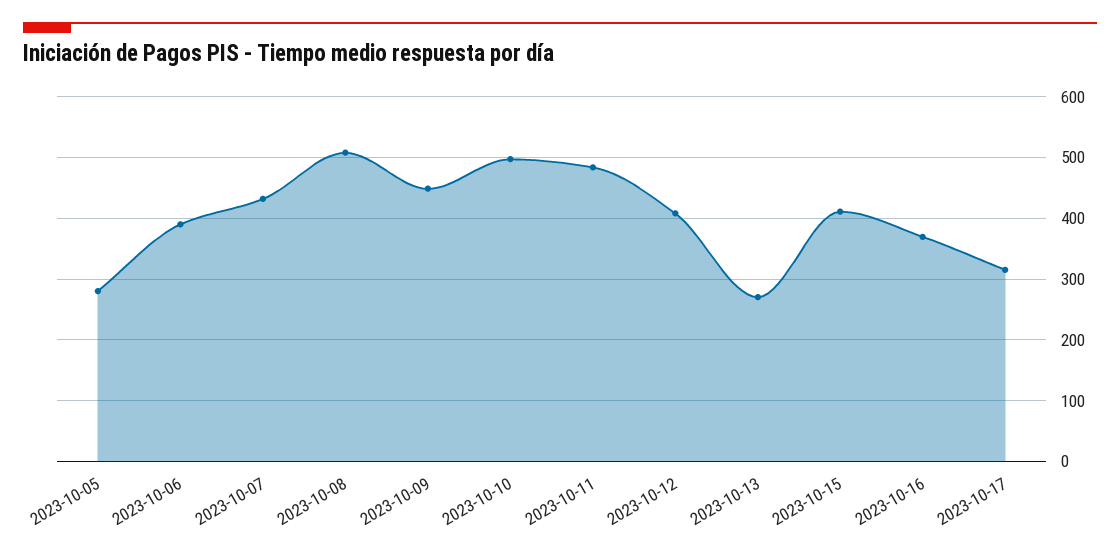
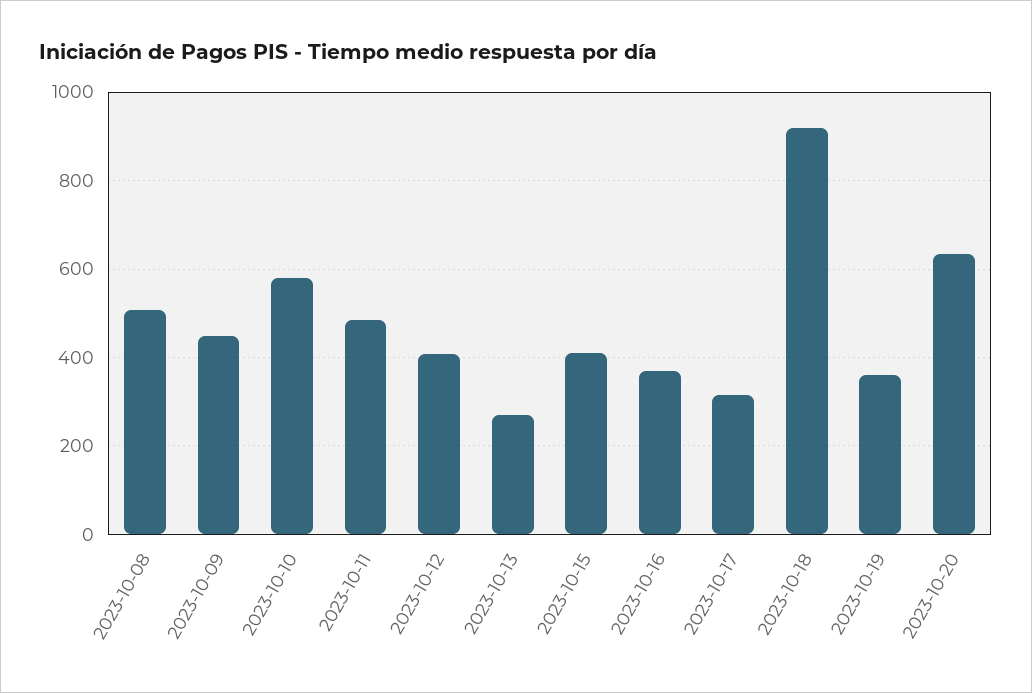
2023-10-05: 280 -> none
2023-10-06: 390 -> none
2023-10-07: 430 -> none
2023-10-10: 500 -> 580
2023-10-18: none -> 920
2023-10-19: none -> 360
2023-10-20: none -> 640

